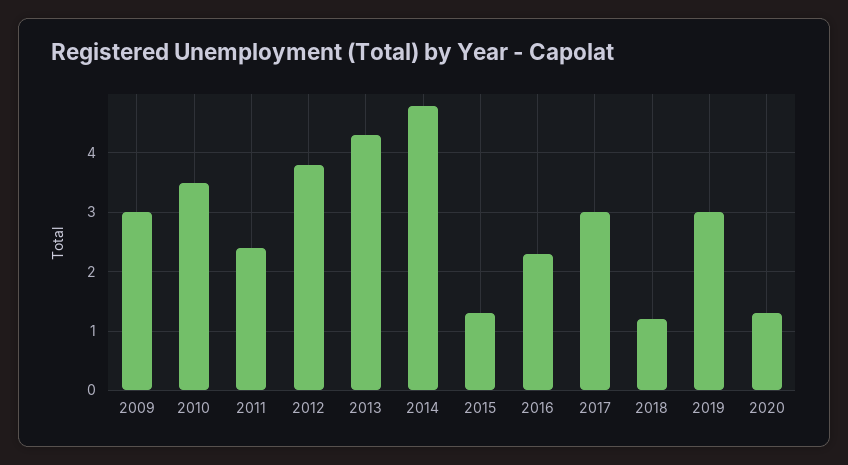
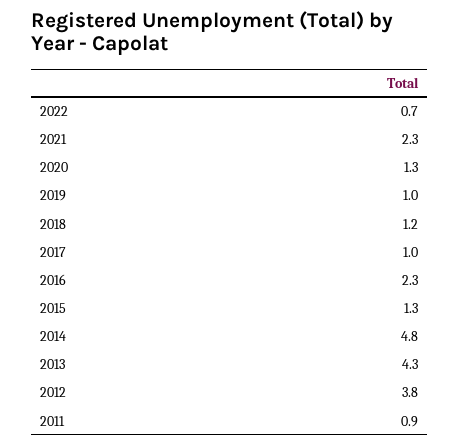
2009: 3 -> none
2010: 3.5 -> none
2011: 2.5 -> 0.9
2017: 3 -> 1
2019: 3 -> 1
2022: none -> 0.7
2021: none -> 2.3

